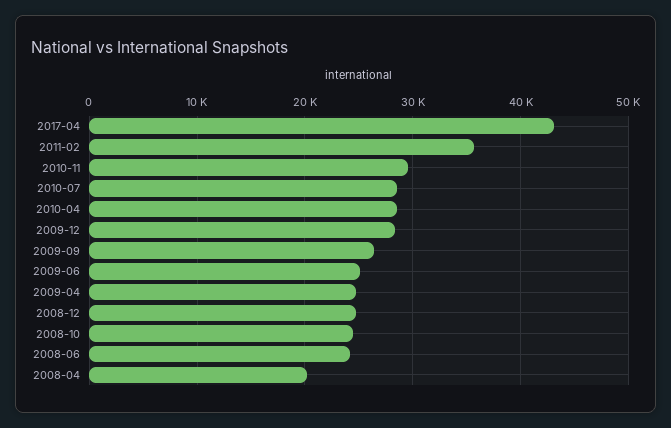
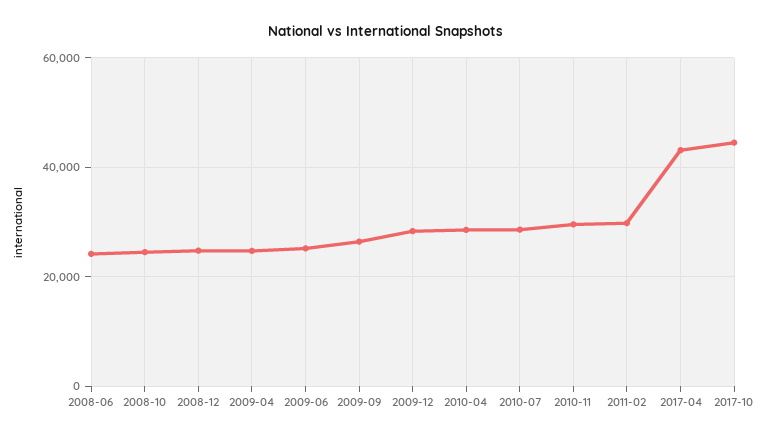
2011-02: 36000 -> 30000
2008-04: 20000 -> none
2017-10: none -> 44000

